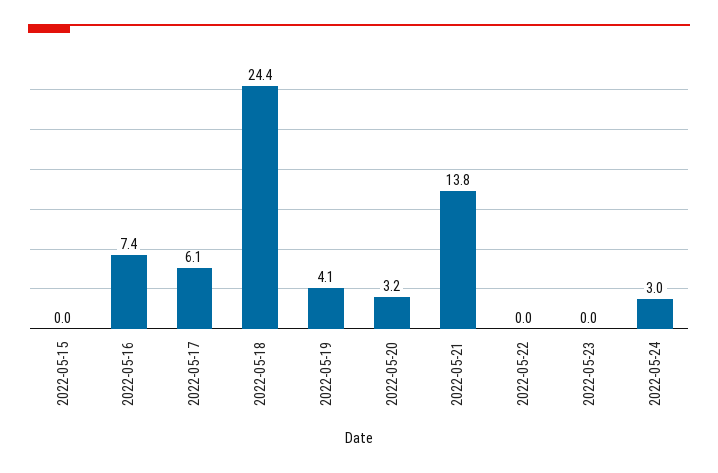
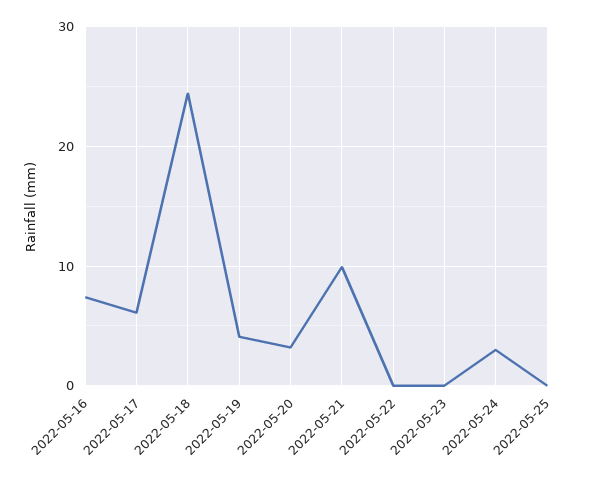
2022-05-15: 0 -> none
2022-05-21: 13.8 -> 10
2022-05-25: none -> 0

